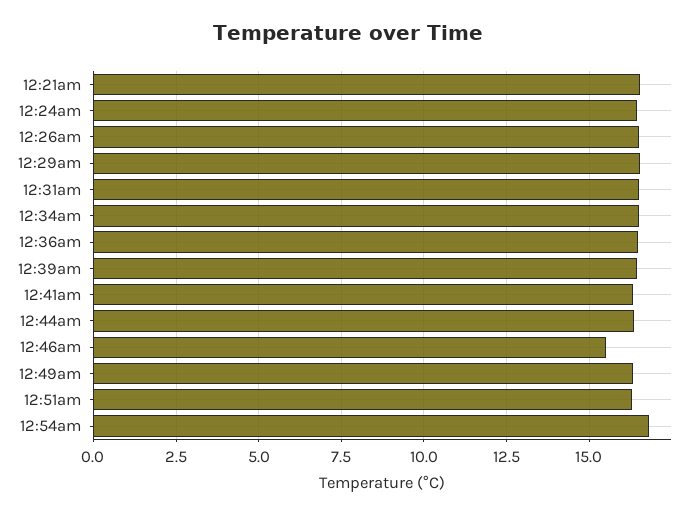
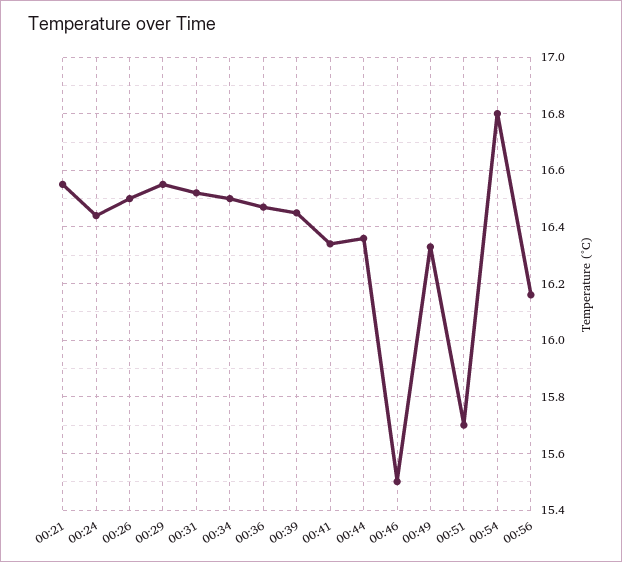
12:51am: 16.25 -> 15.7
00:56: none -> 16.15

